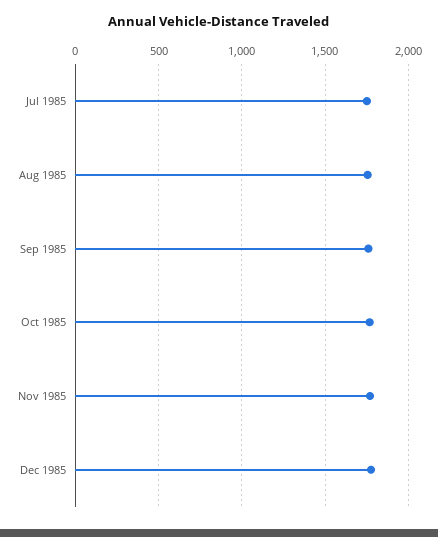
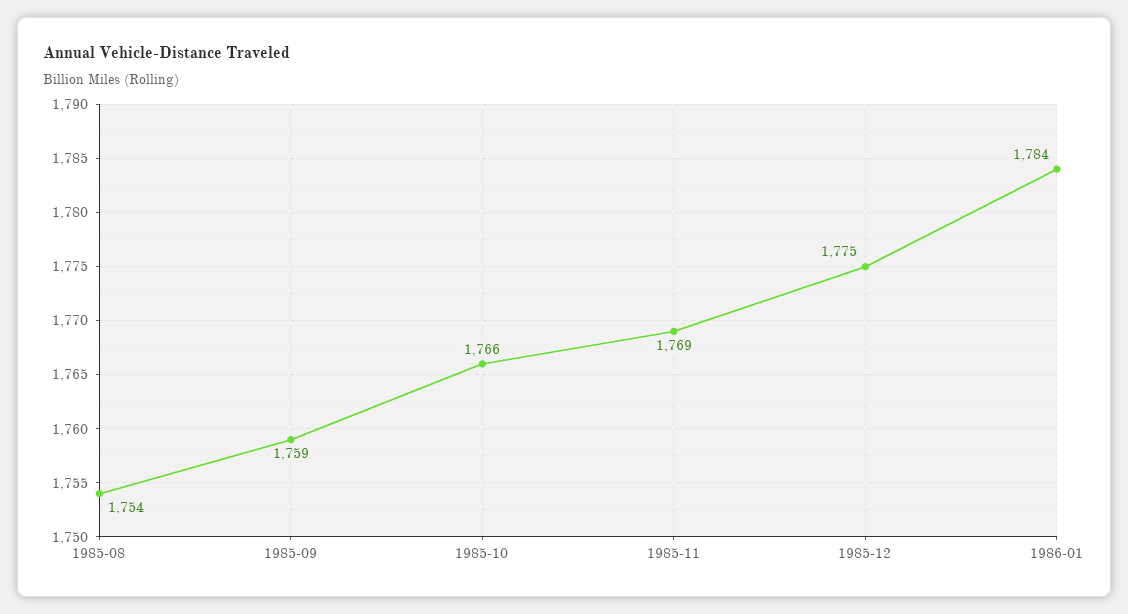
Jul 1985: 1750 -> none
1986-01: none -> 1784

